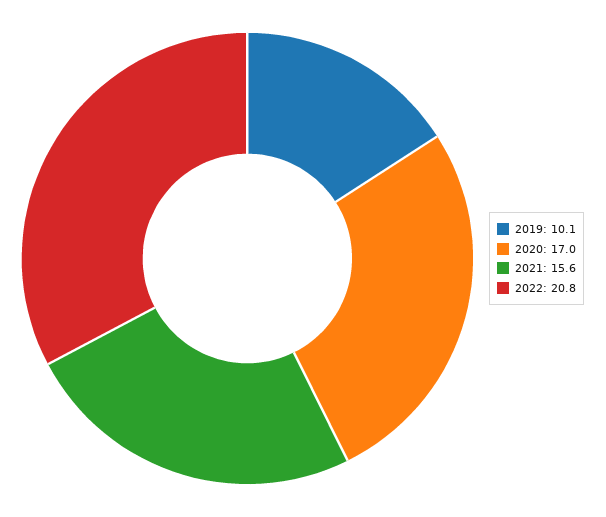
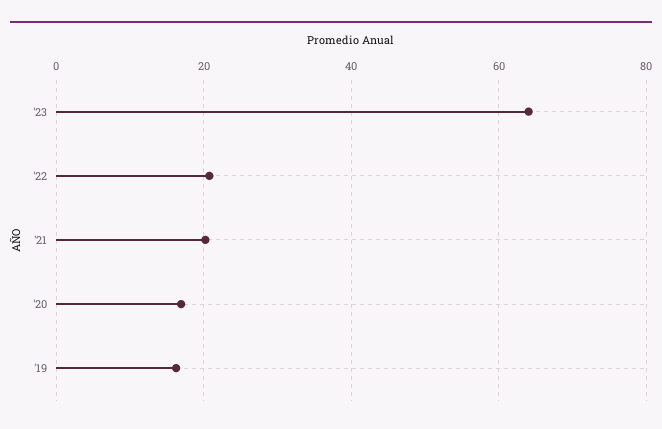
2019: 10.1 -> 16
2021: 15.6 -> 20
'23: none -> 64

